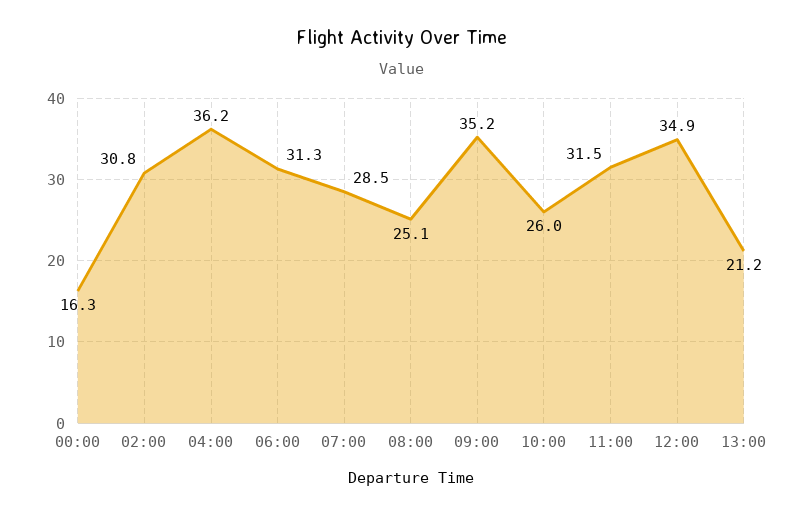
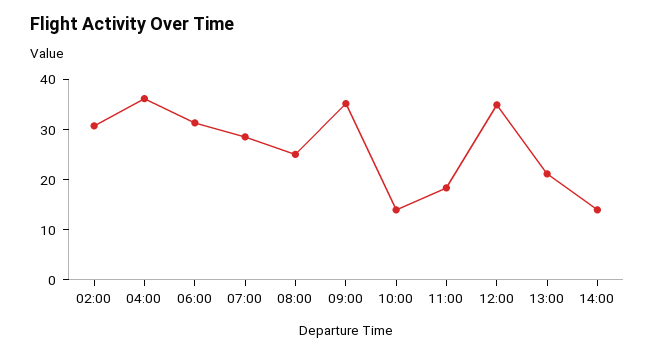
00:00: 16.3 -> none
10:00: 26 -> 14
11:00: 31.5 -> 18
14:00: none -> 14

